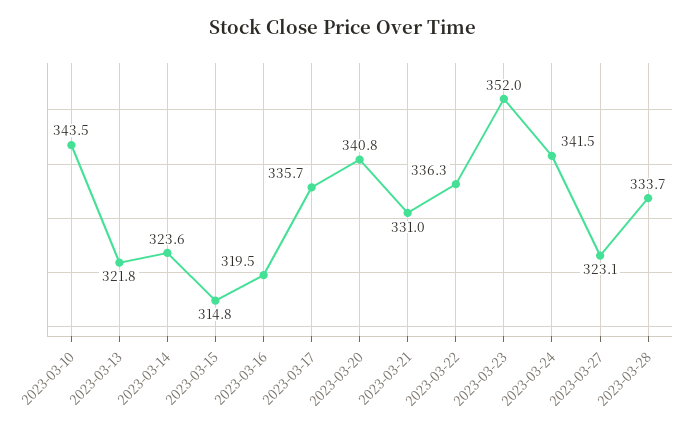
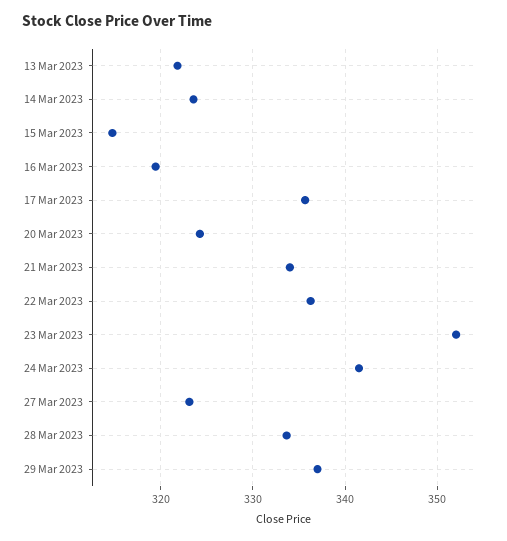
2023-03-10: 343.5 -> none
2023-03-20: 340.8 -> 324
2023-03-21: 331 -> 334
29 Mar 2023: none -> 337

